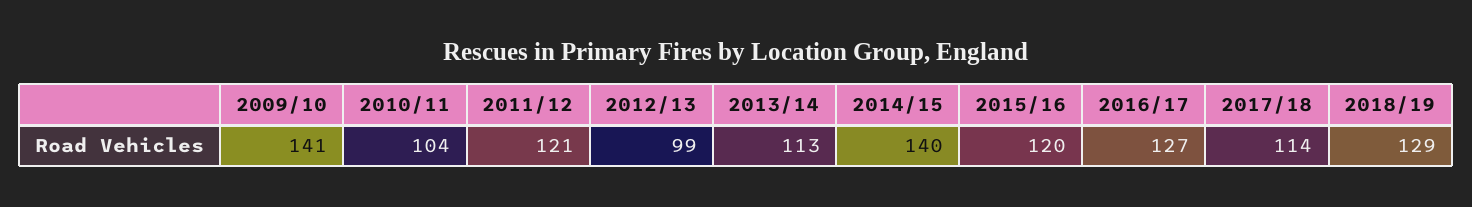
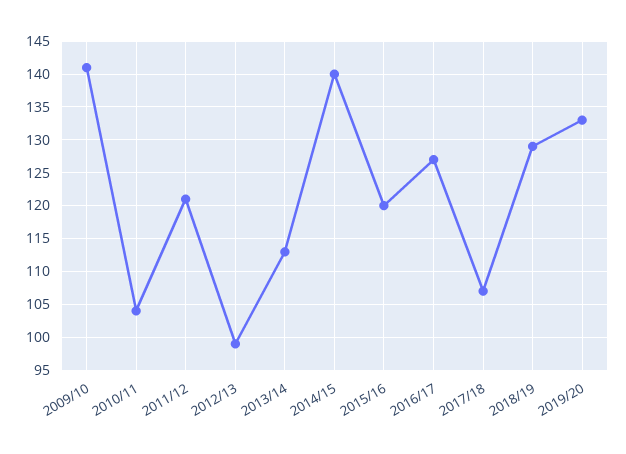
2017/18: 114 -> 107
2019/20: none -> 133

